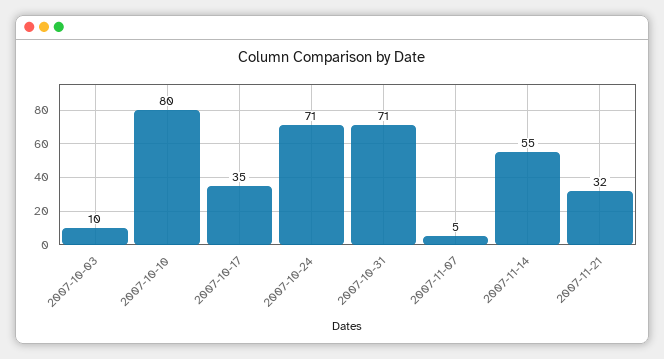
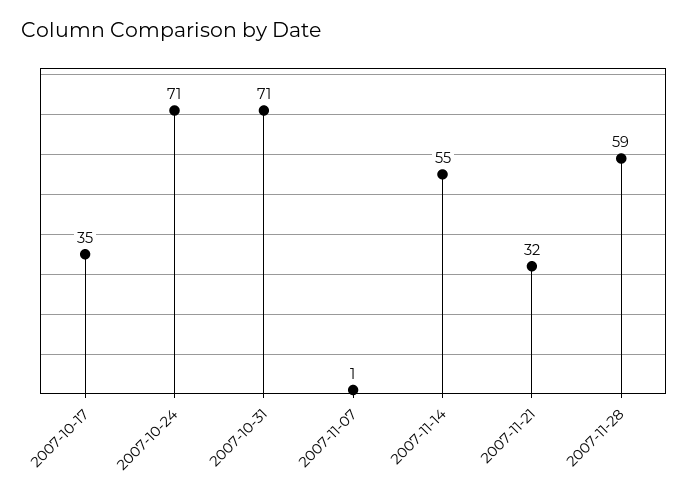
2007-10-03: 10 -> none
2007-10-10: 80 -> none
2007-11-07: 5 -> 1
2007-11-28: none -> 59

